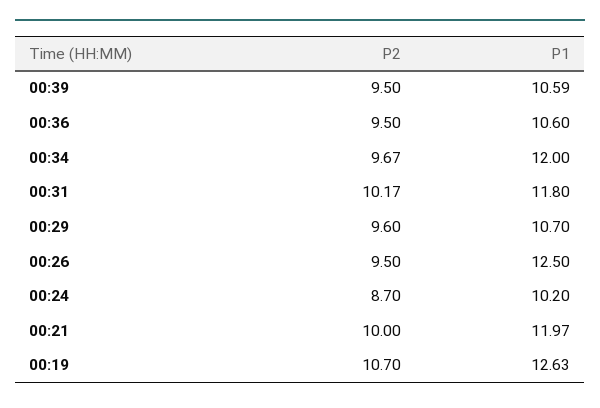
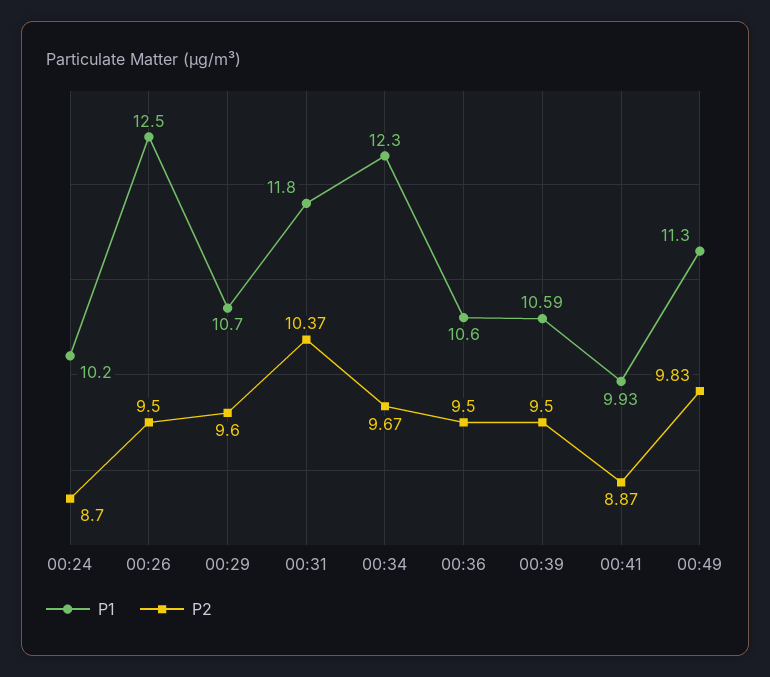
P1, 00:34: 12 -> 12.3
P2, 00:31: 10.17 -> 10.37
P2, 00:21: 10 -> none
P1, 00:21: 11.97 -> none
P2, 00:19: 10.7 -> none
P1, 00:19: 12.63 -> none
P1, 00:41: none -> 9.93
P2, 00:41: none -> 8.87
P1, 00:49: none -> 11.3
P2, 00:49: none -> 9.83

